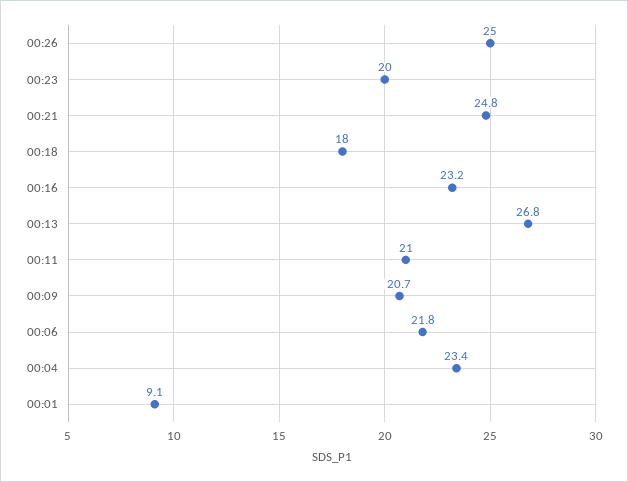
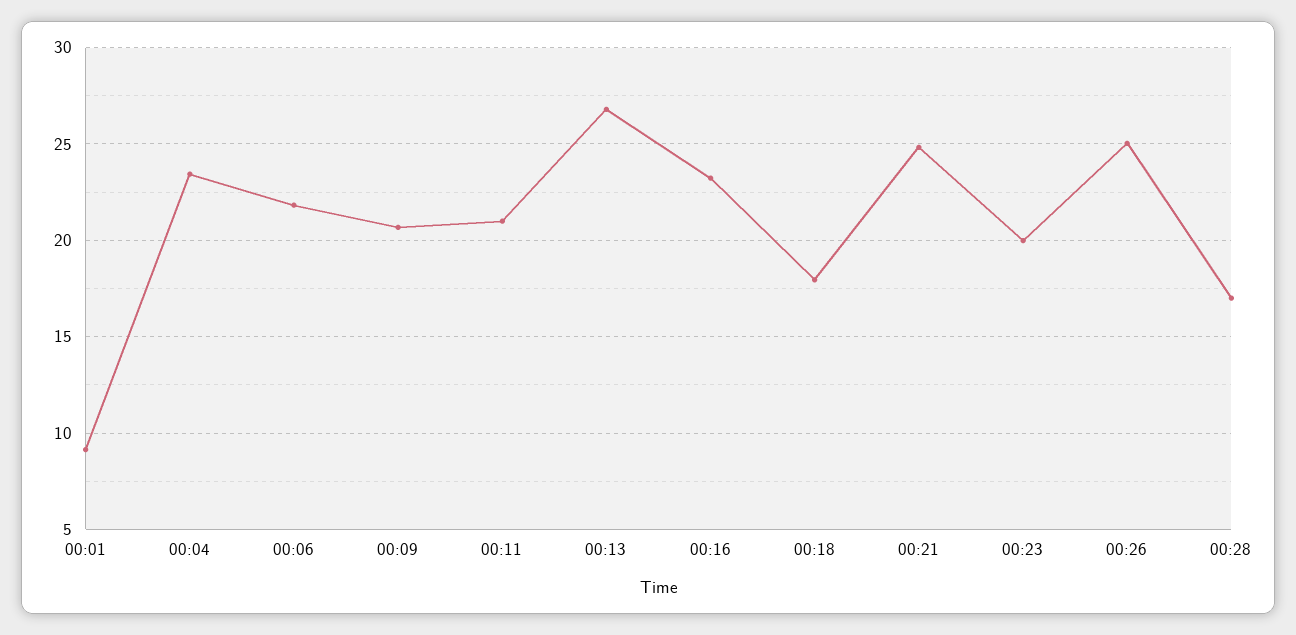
00:28: none -> 17

